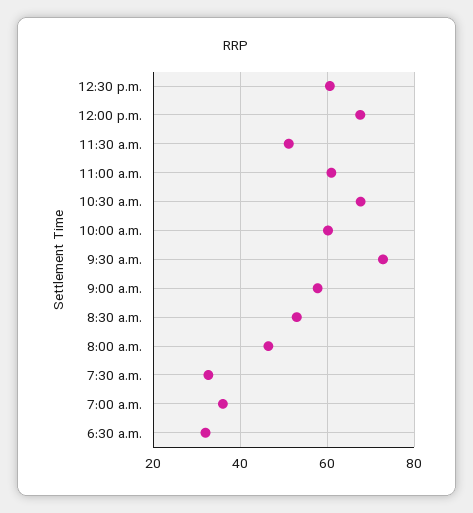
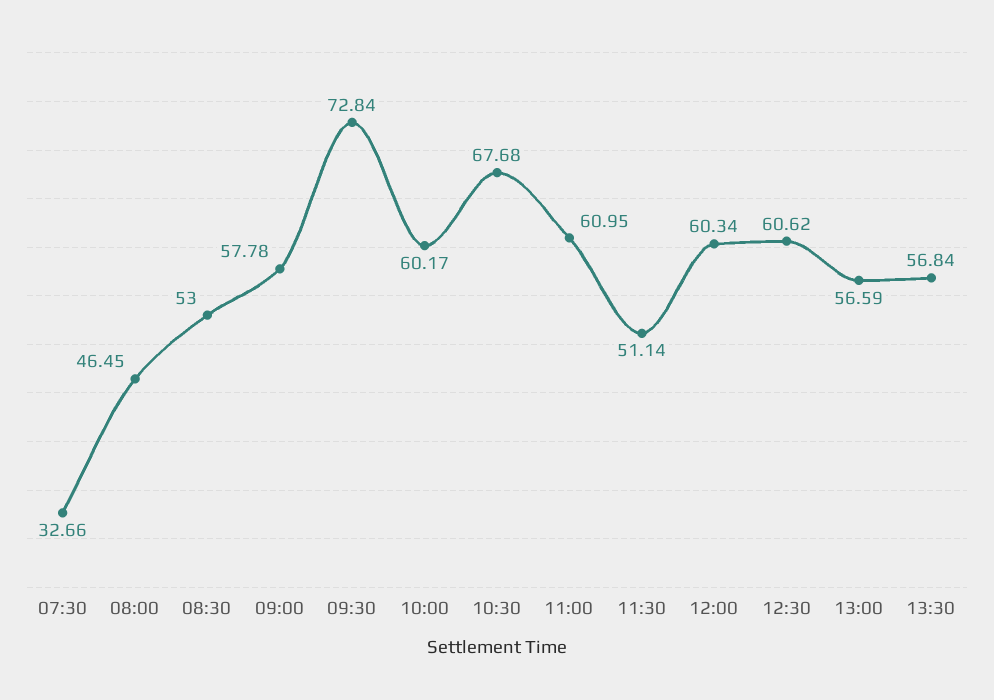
12:00 p.m.: 68 -> 60.34
7:00 a.m.: 36 -> none
6:30 a.m.: 32 -> none
13:00: none -> 56.59
13:30: none -> 56.84

